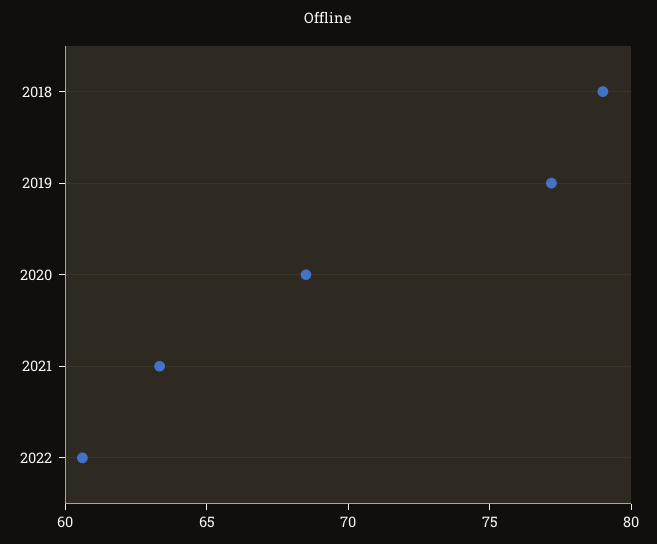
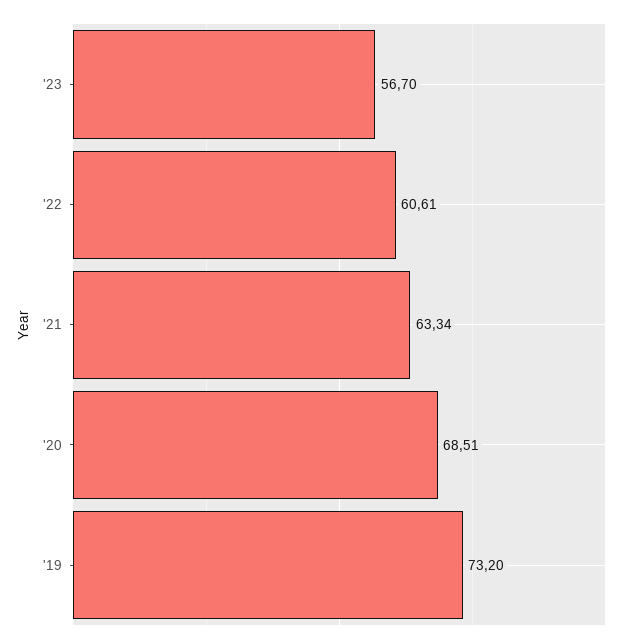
2018: 79 -> none
2019: 77 -> 73.2
'23: none -> 56.7

